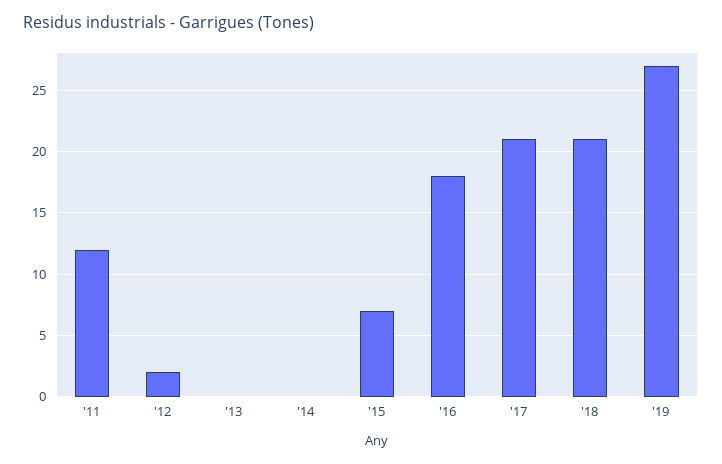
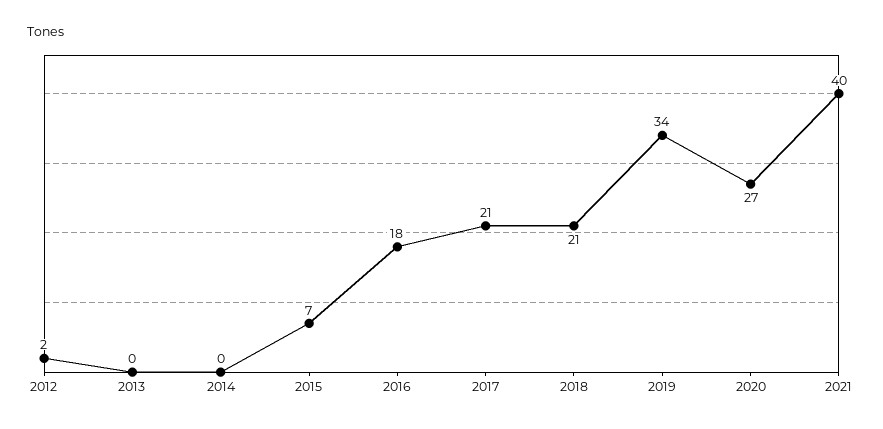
'11: 12 -> none
'19: 27 -> 34
2020: none -> 27
2021: none -> 40

